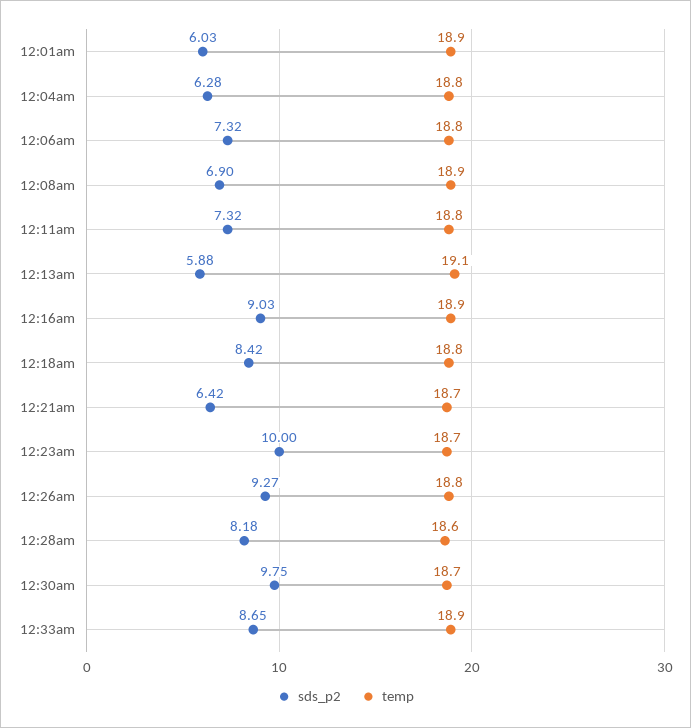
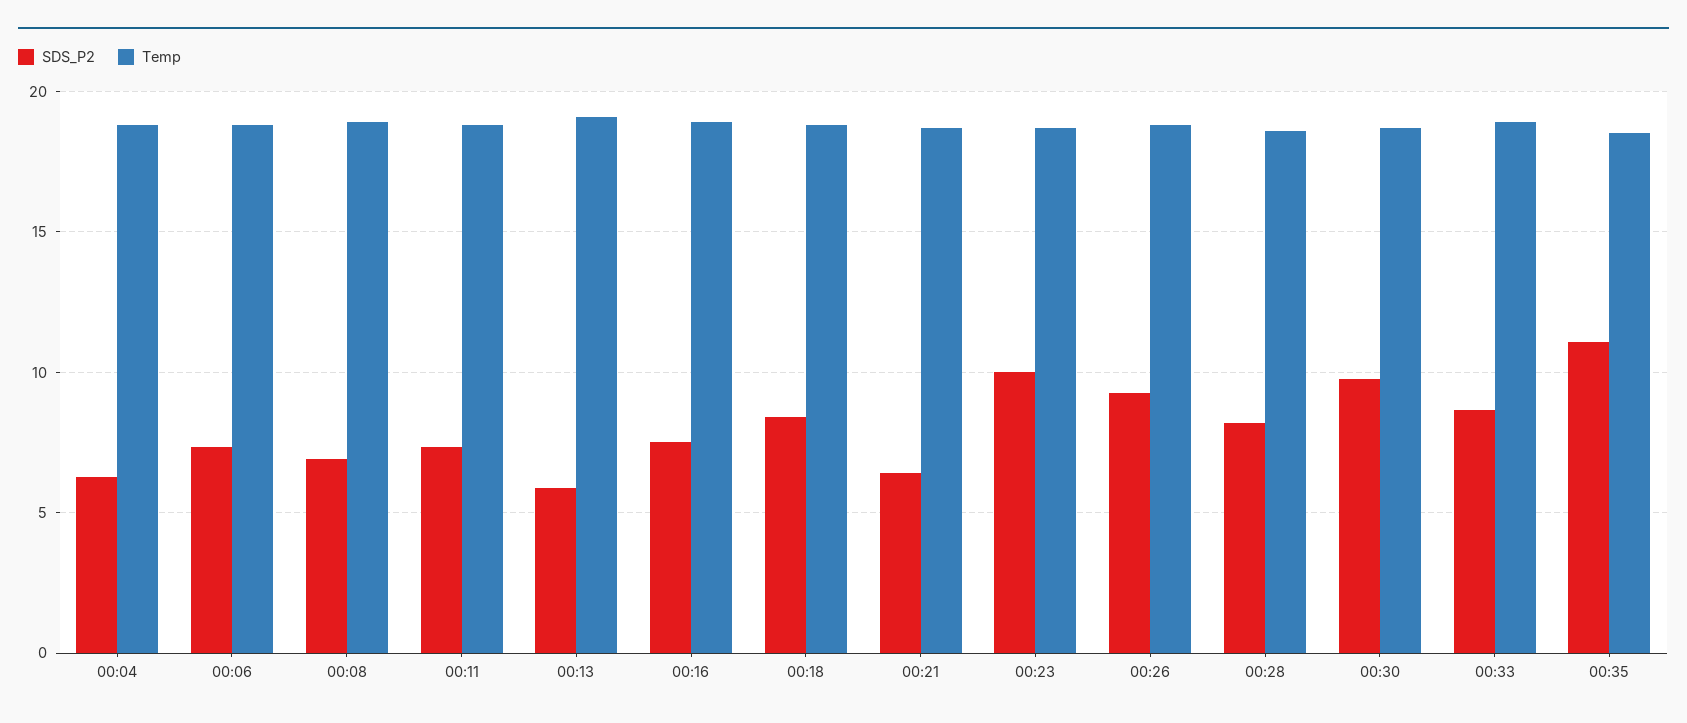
sds_p2, 12:01am: 6.03 -> none
temp, 12:01am: 18.9 -> none
sds_p2, 12:16am: 9.03 -> 7.5
sds_p2, 00:35: none -> 11
temp, 00:35: none -> 18.5

